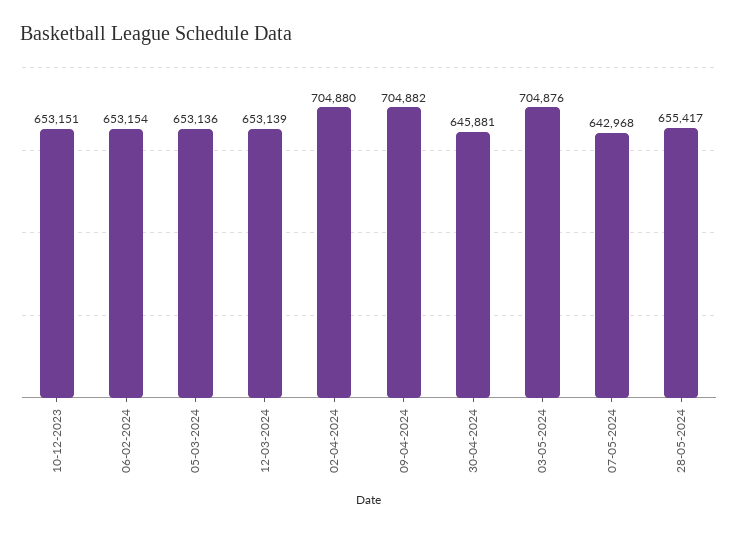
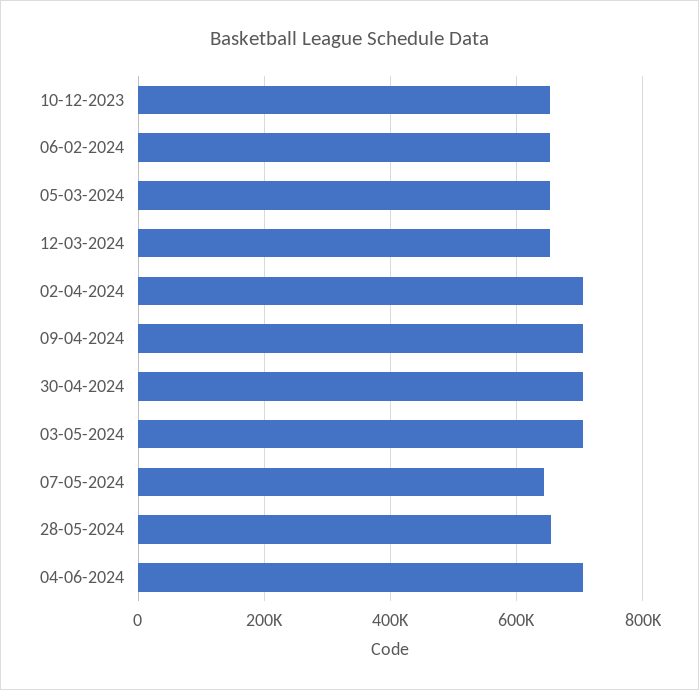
30-04-2024: 645881 -> 700000
04-06-2024: none -> 700000

